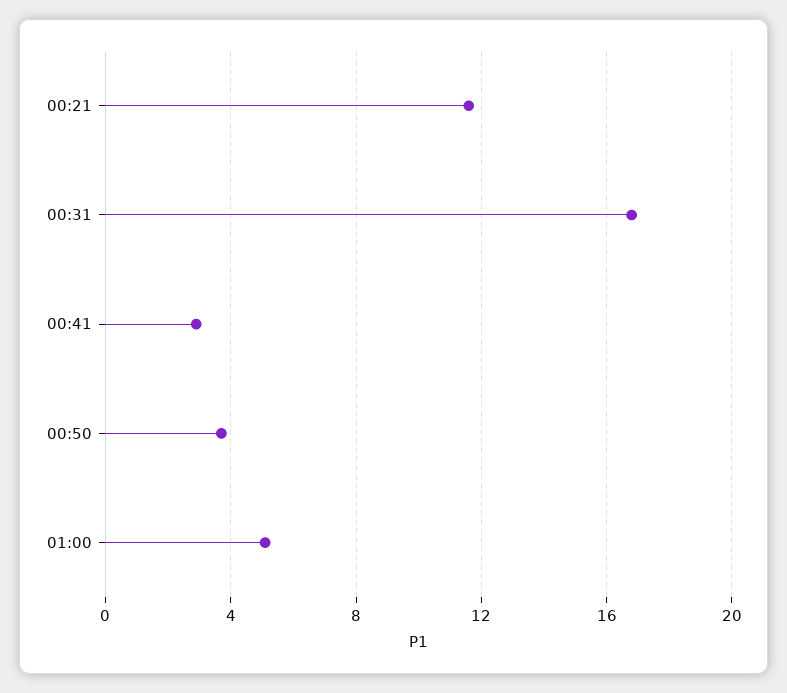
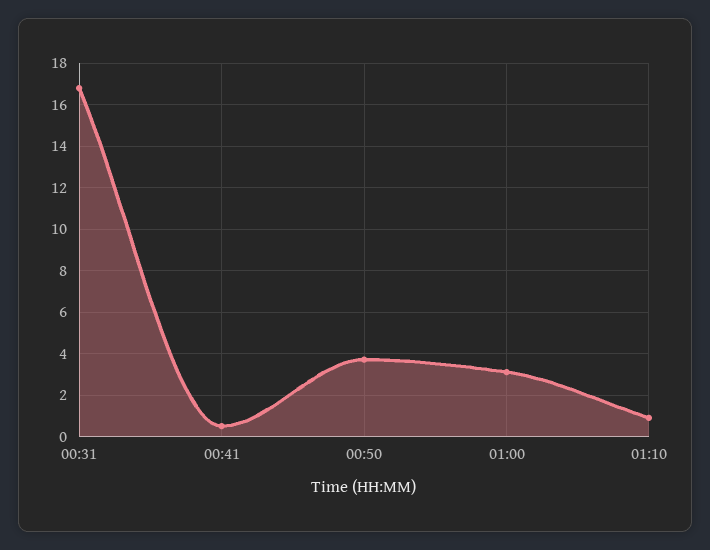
00:21: 11.5 -> none
00:41: 3 -> 0.5
01:00: 5 -> 3
01:10: none -> 1

